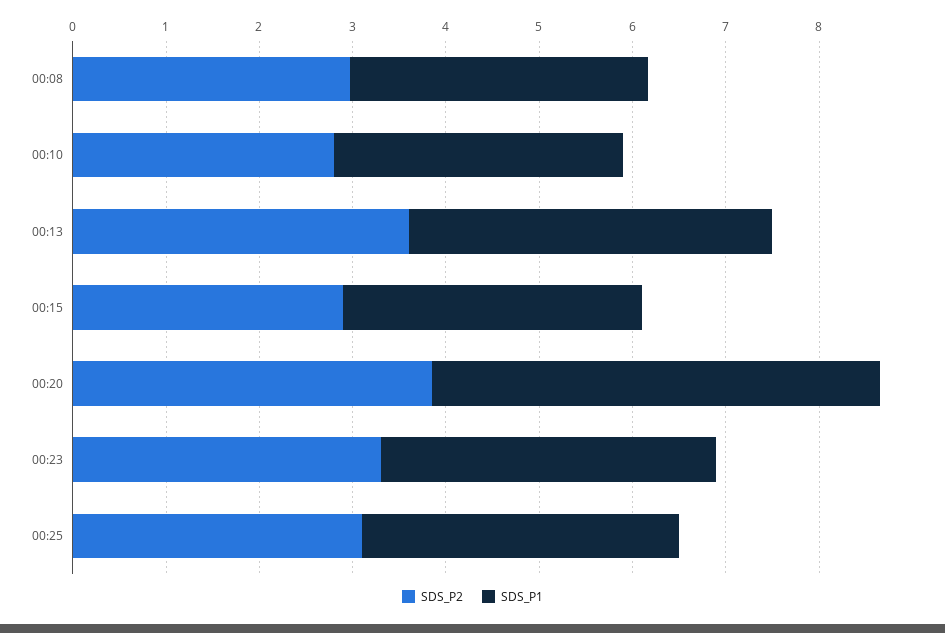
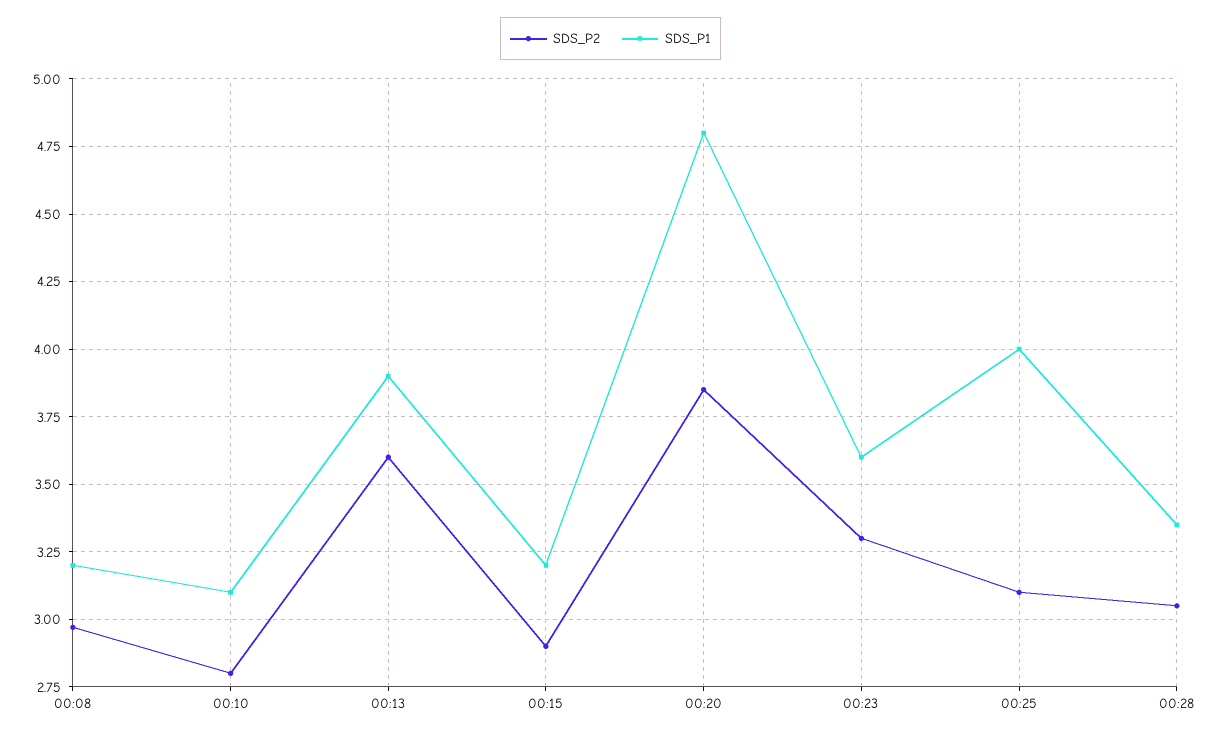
SDS_P1, 00:25: 3.4 -> 4
SDS_P2, 00:28: none -> 3.05
SDS_P1, 00:28: none -> 3.35

